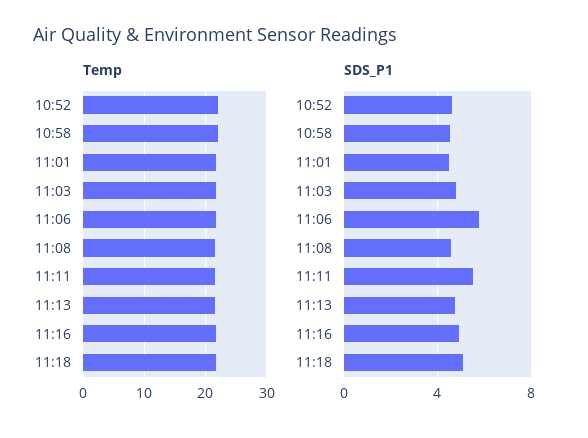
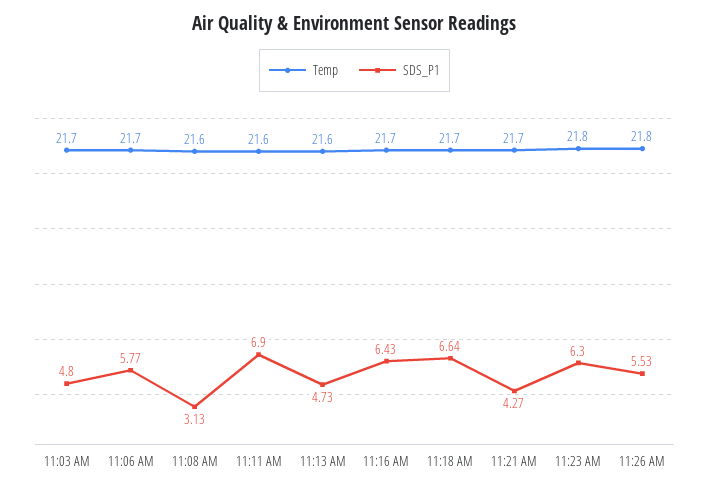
Temp, 10:52: 22 -> none
Temp, 10:58: 22 -> none
Temp, 11:01: 22 -> none
SDS_P1, 10:52: 4.5 -> none
SDS_P1, 10:58: 4.5 -> none
SDS_P1, 11:01: 4.5 -> none
SDS_P1, 11:08: 4.5 -> 3.13
SDS_P1, 11:11: 5.5 -> 6.9
SDS_P1, 11:16: 5 -> 6.43
SDS_P1, 11:18: 5 -> 6.64
Temp, 11:21 AM: none -> 21.7
SDS_P1, 11:21 AM: none -> 4.27
Temp, 11:23 AM: none -> 21.8
SDS_P1, 11:23 AM: none -> 6.3
Temp, 11:26 AM: none -> 21.8
SDS_P1, 11:26 AM: none -> 5.53

